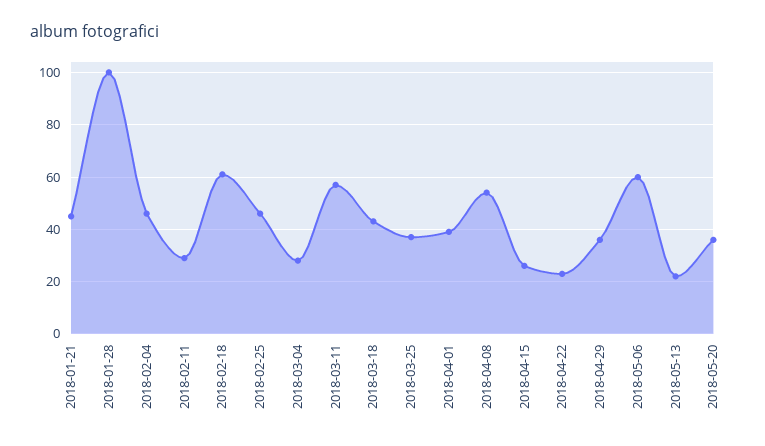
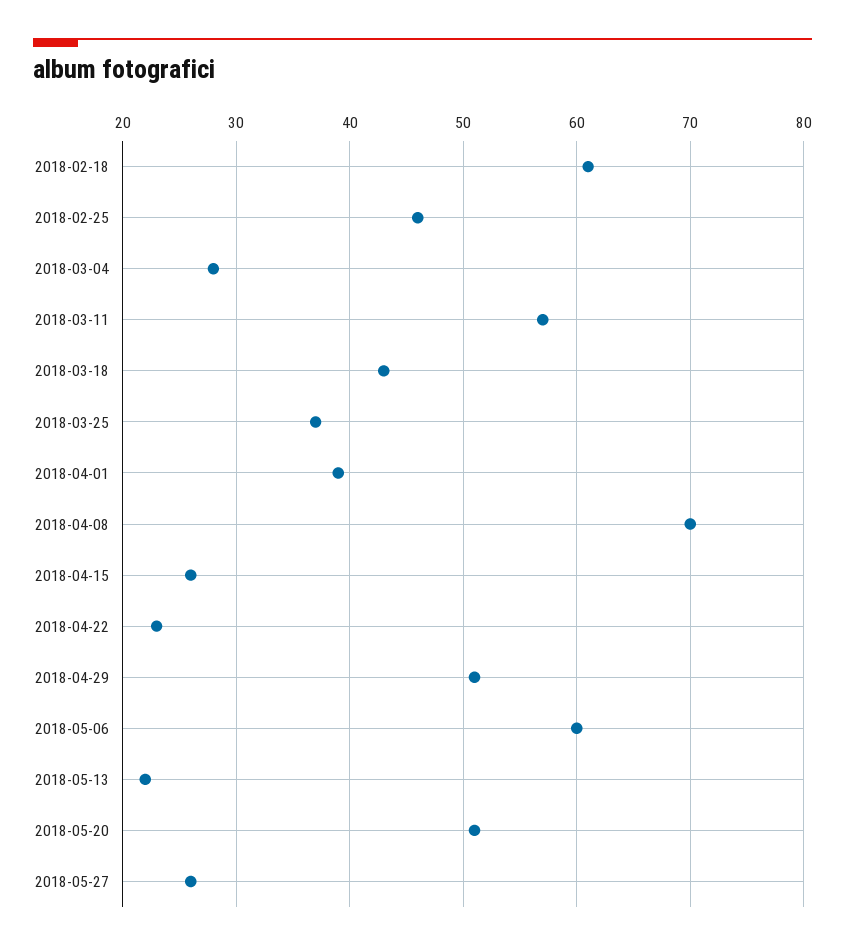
2018-01-21: 45 -> none
2018-01-28: 100 -> none
2018-02-04: 45 -> none
2018-02-11: 30 -> none
2018-04-08: 55 -> 70
2018-04-29: 35 -> 51
2018-05-20: 35 -> 51
2018-05-27: none -> 26

